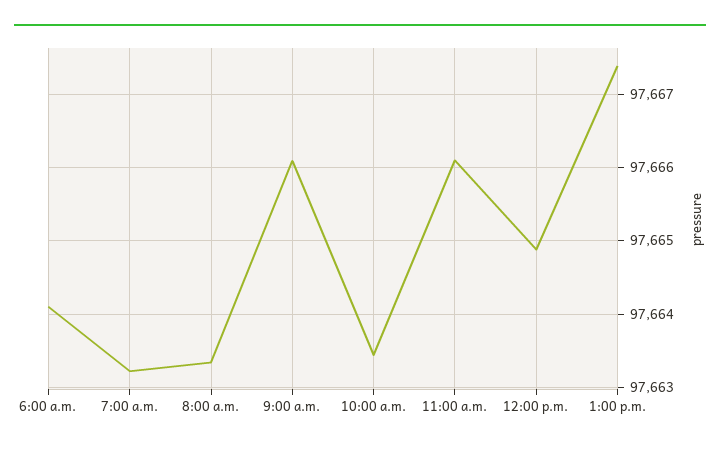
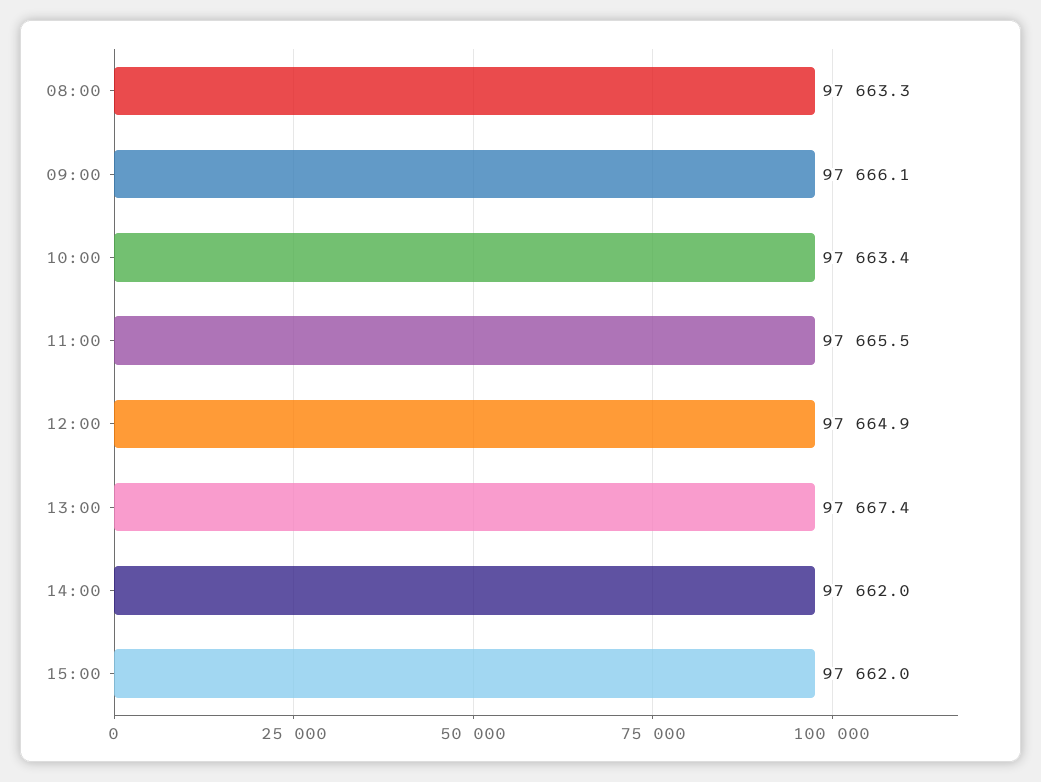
6:00 a.m.: 97664.1 -> none
7:00 a.m.: 97663.2 -> none
11:00 a.m.: 97666.1 -> 97665.5
14:00: none -> 97662
15:00: none -> 97662

